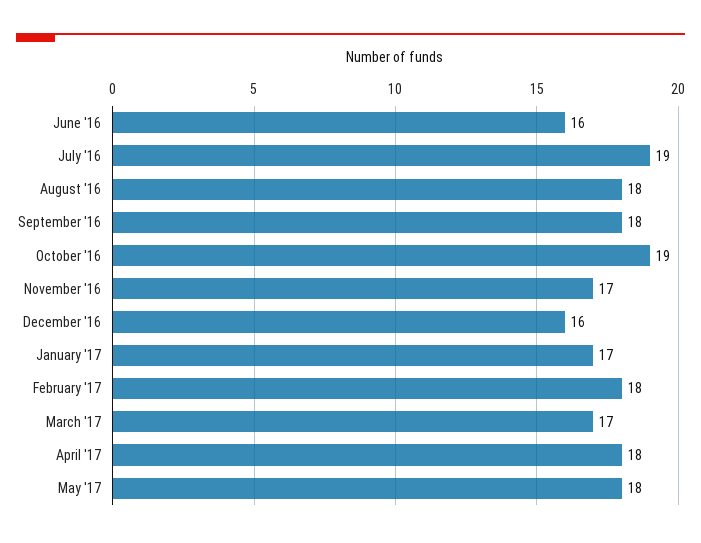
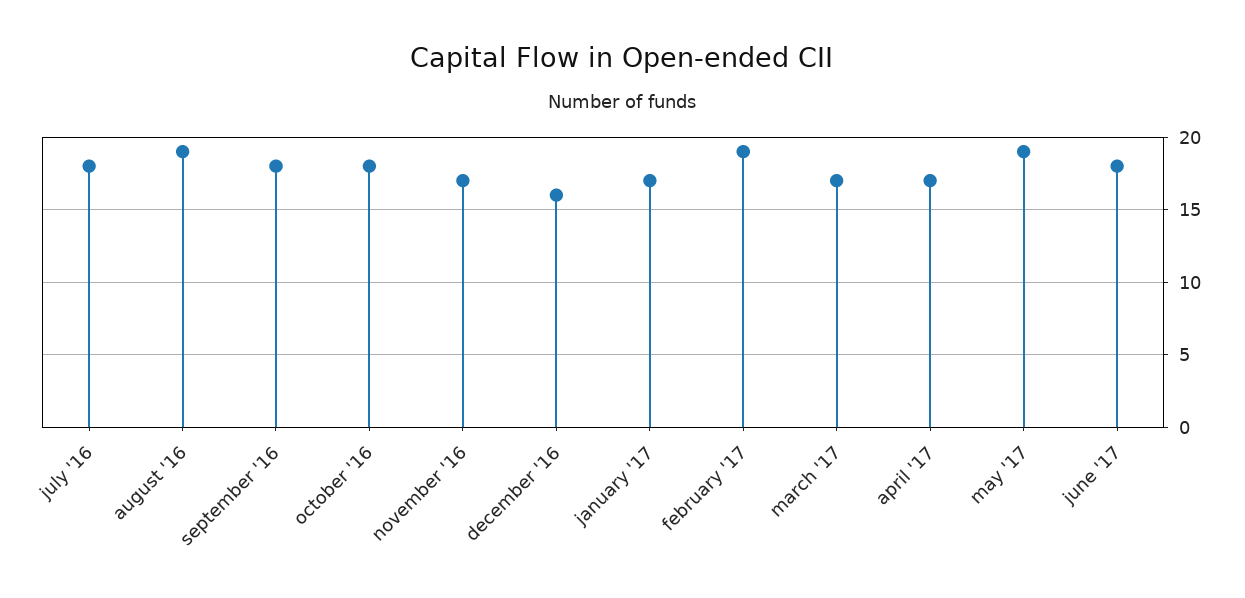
June '16: 16 -> none
July '16: 19 -> 18
August '16: 18 -> 19
October '16: 19 -> 18
February '17: 18 -> 19
April '17: 18 -> 17
May '17: 18 -> 19
june '17: none -> 18

